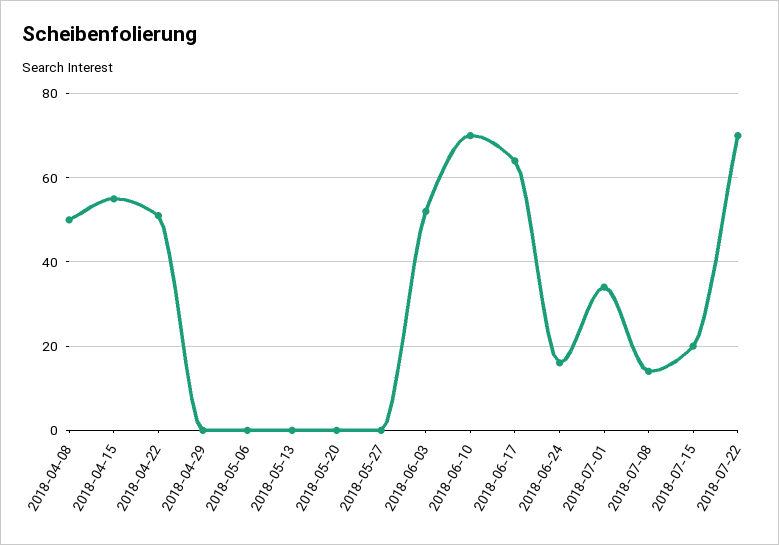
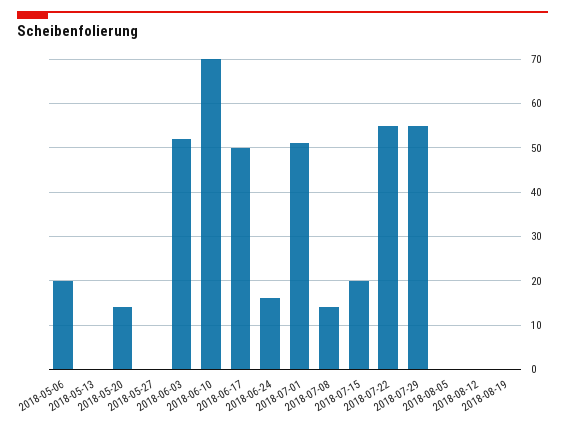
2018-04-08: 50 -> none
2018-04-15: 55 -> none
2018-04-22: 50 -> none
2018-04-29: 0 -> none
2018-05-06: 0 -> 20
2018-05-20: 0 -> 15
2018-06-17: 65 -> 50
2018-07-01: 35 -> 50
2018-07-22: 70 -> 55
2018-07-29: none -> 55
2018-08-05: none -> 0
2018-08-12: none -> 0
2018-08-19: none -> 0

